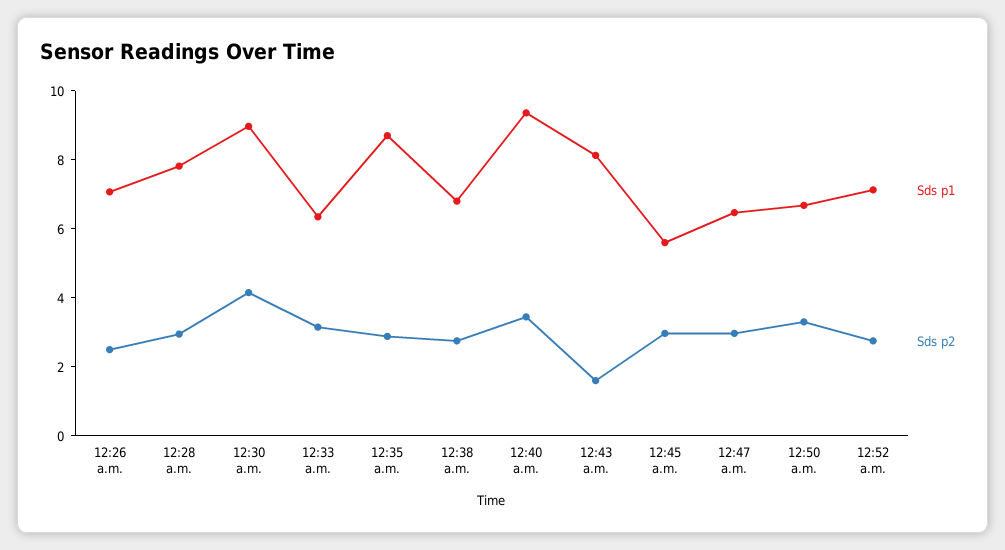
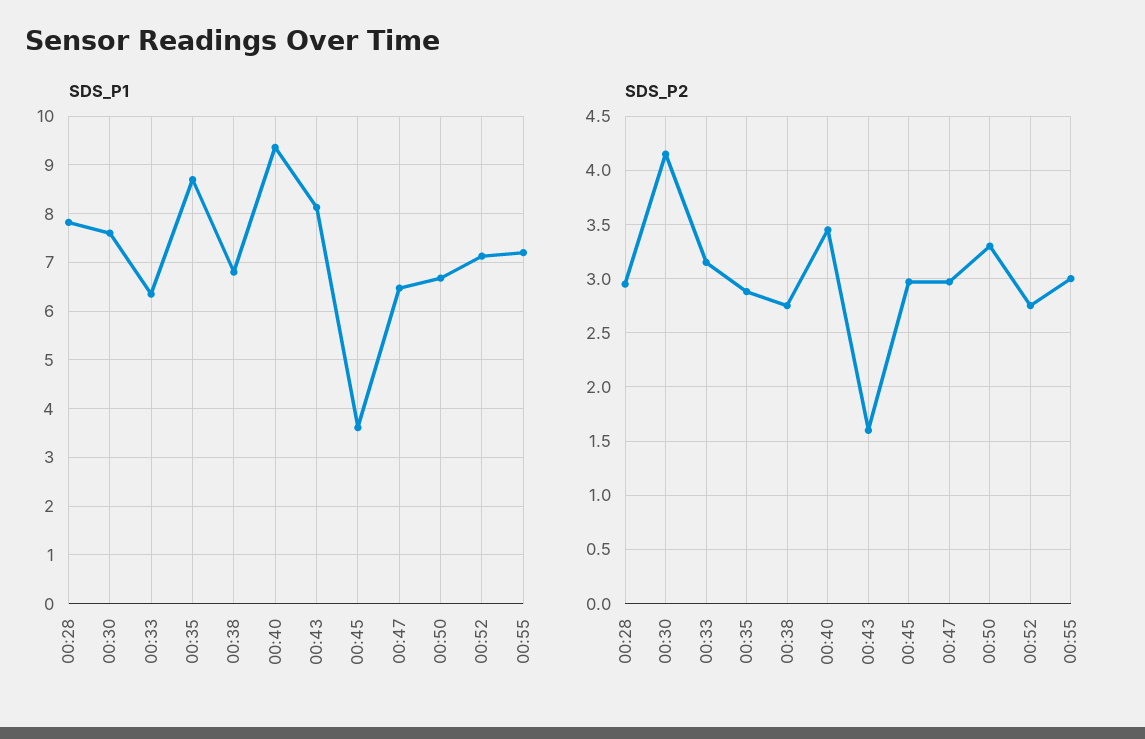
Sds p1, 12:26 a.m.: 7 -> none
Sds p2, 12:26 a.m.: 2.5 -> none
Sds p1, 12:30 a.m.: 9 -> 7.6
Sds p1, 12:45 a.m.: 5.5 -> 3.6
Sds p1, 00:55: none -> 7.2
Sds p2, 00:55: none -> 3

